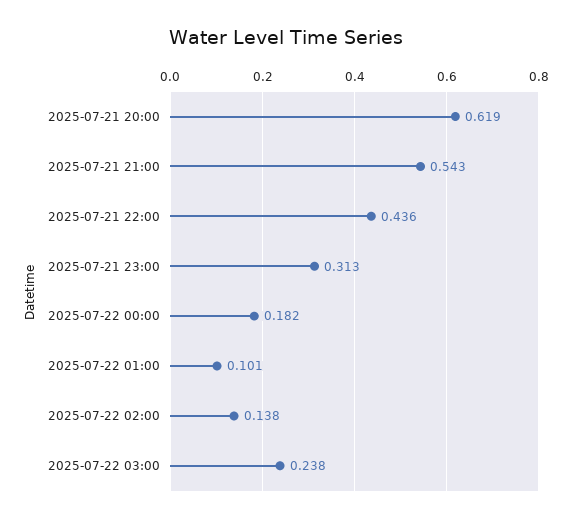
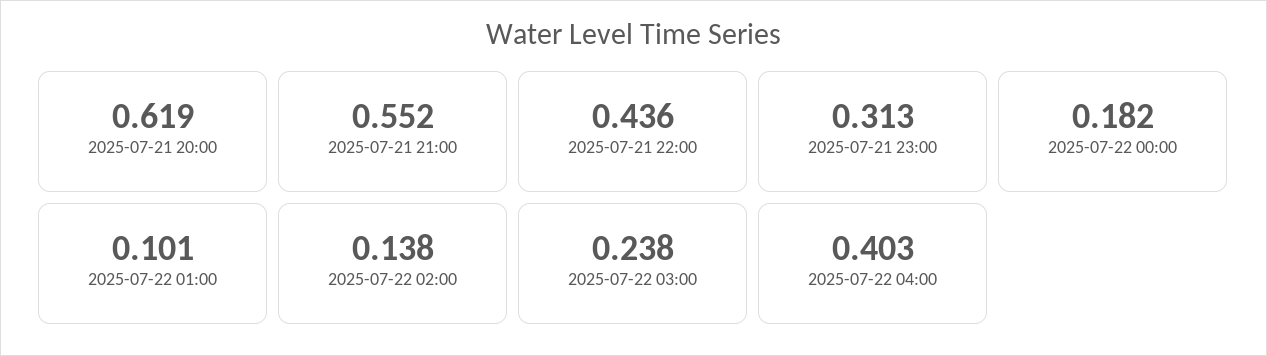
2025-07-21 21:00: 0.543 -> 0.552
2025-07-22 04:00: none -> 0.403

